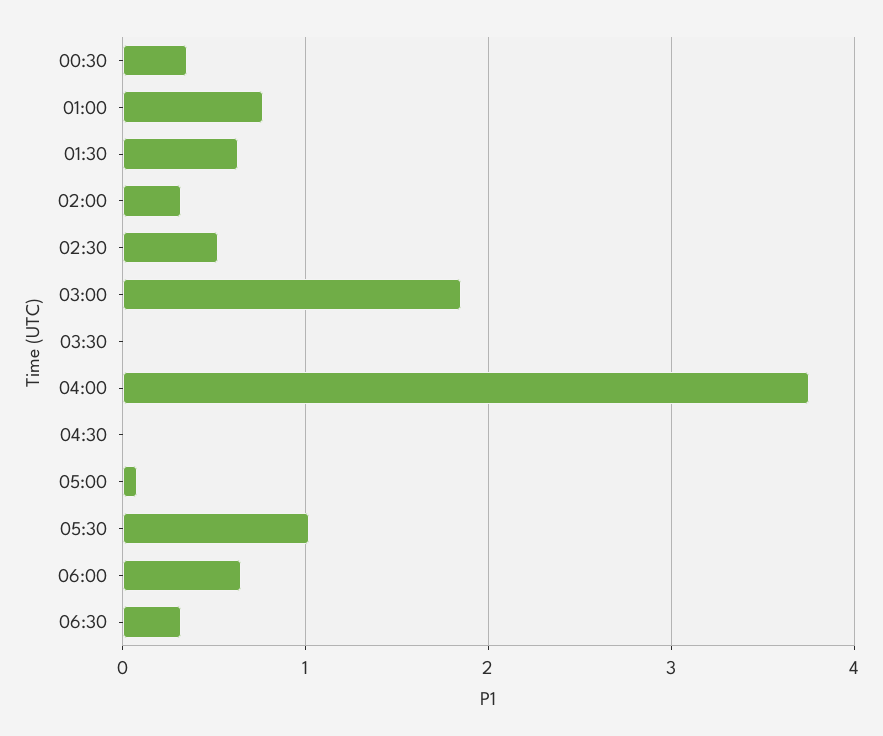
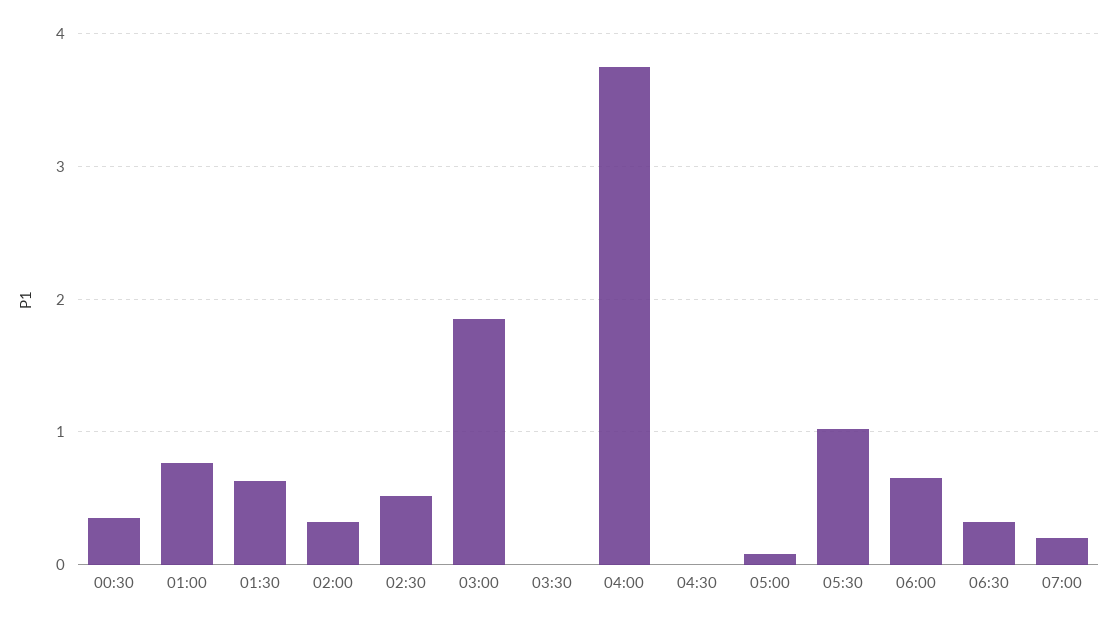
07:00: none -> 0.2

